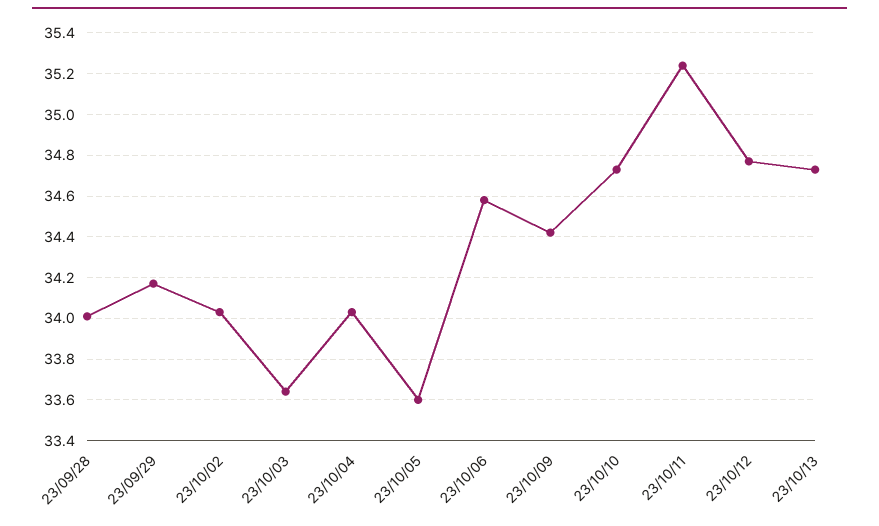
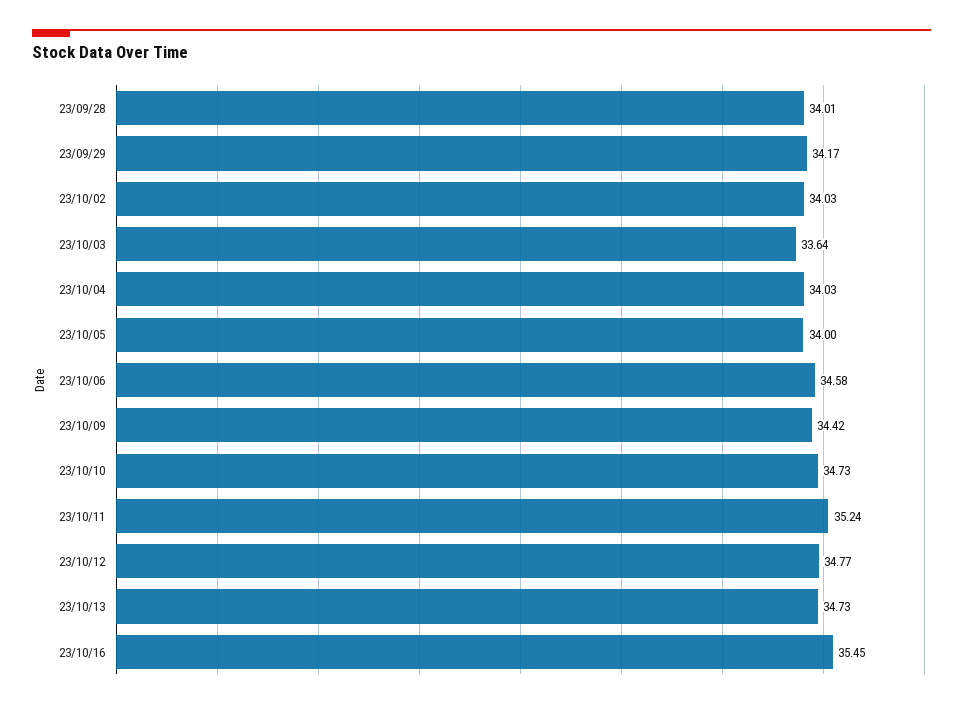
23/10/05: 33.6 -> 34
23/10/16: none -> 35.45

